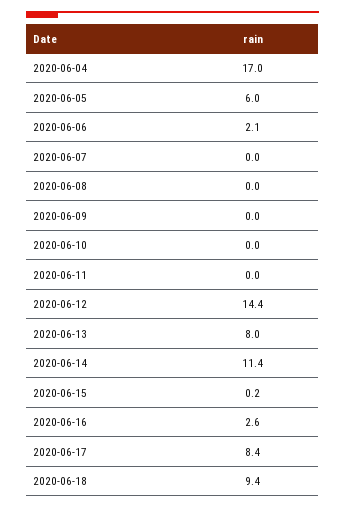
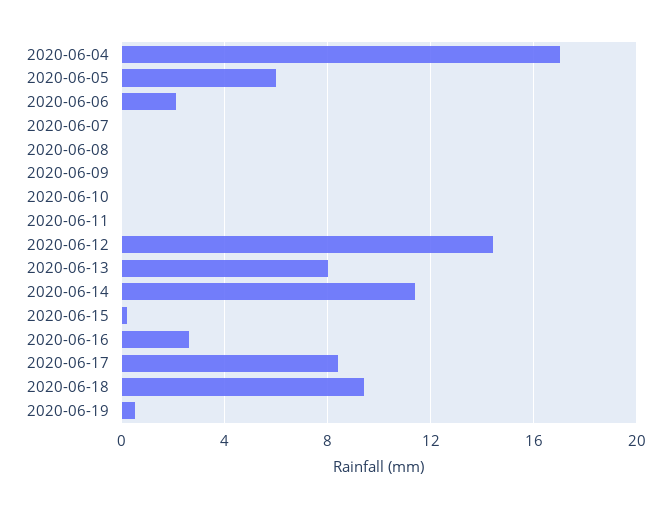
2020-06-19: none -> 0.5

